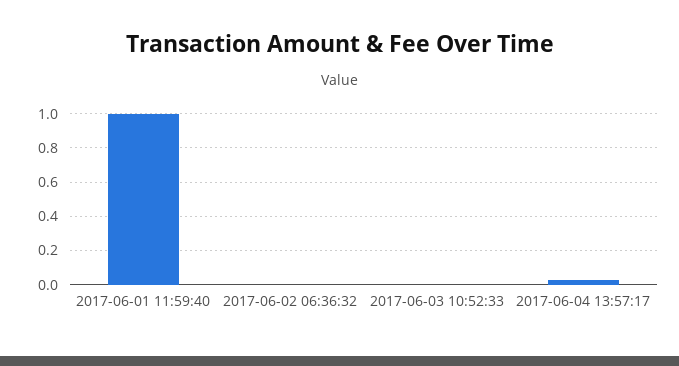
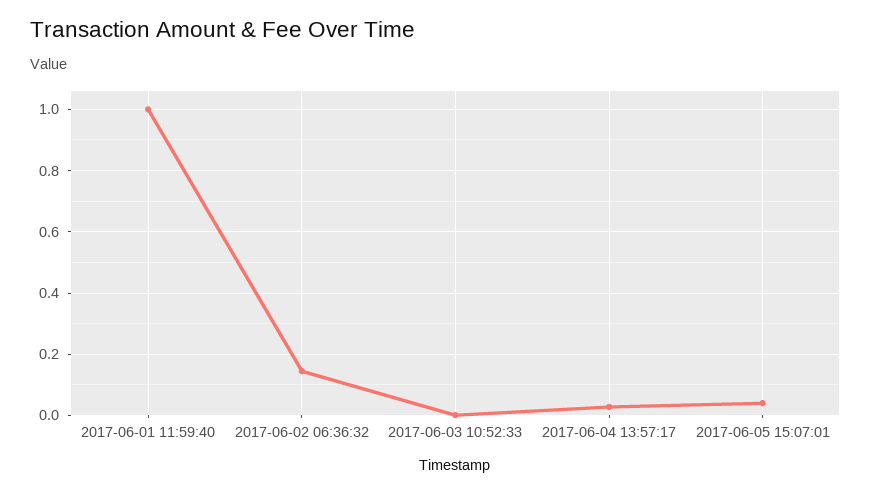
2017-06-02 06:36:32: 0 -> 0.14
2017-06-05 15:07:01: none -> 0.04

